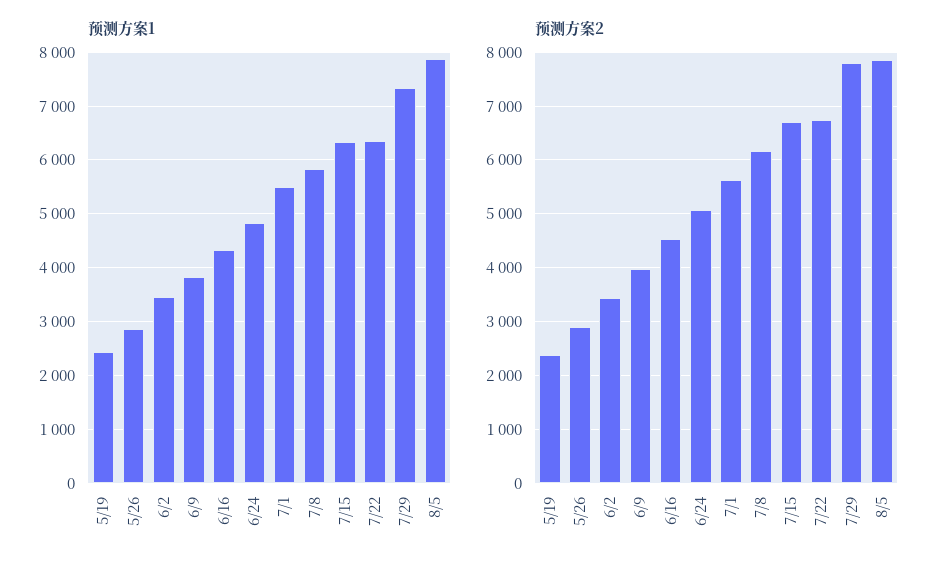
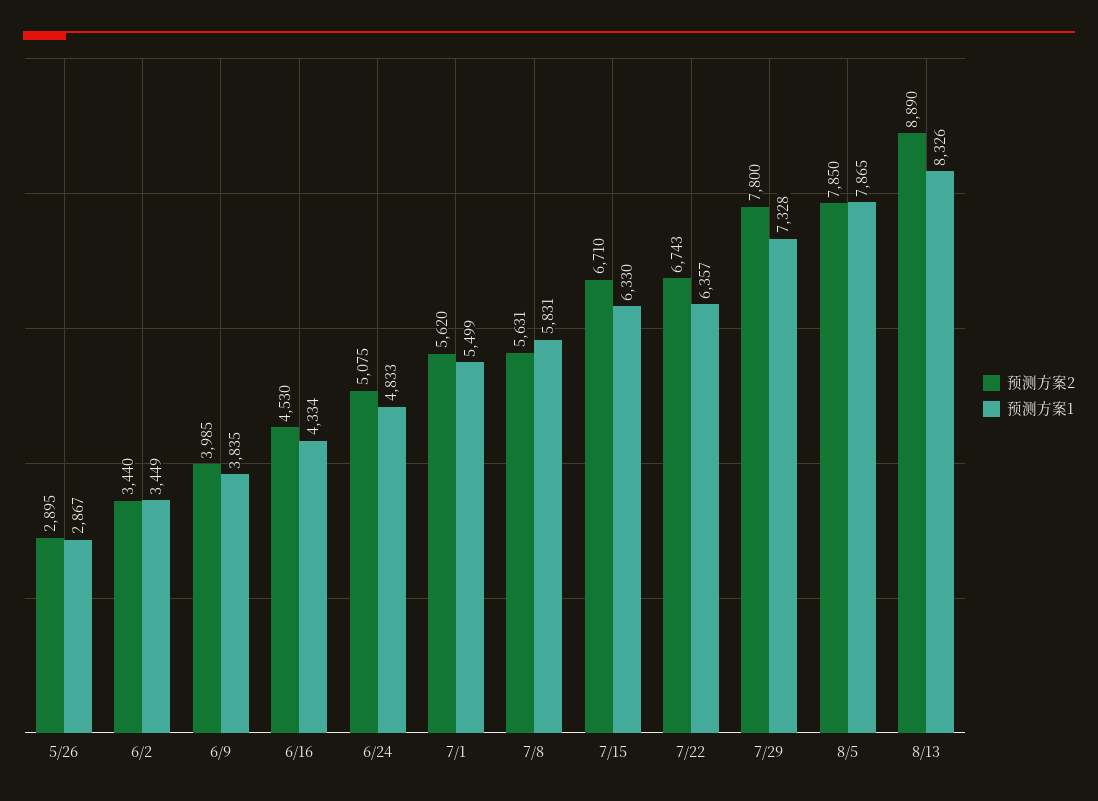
预测方案1, 5/19: 2400 -> none
预测方案2, 5/19: 2400 -> none
预测方案2, 7/8: 6200 -> 5631
预测方案2, 8/13: none -> 8890
预测方案1, 8/13: none -> 8326

